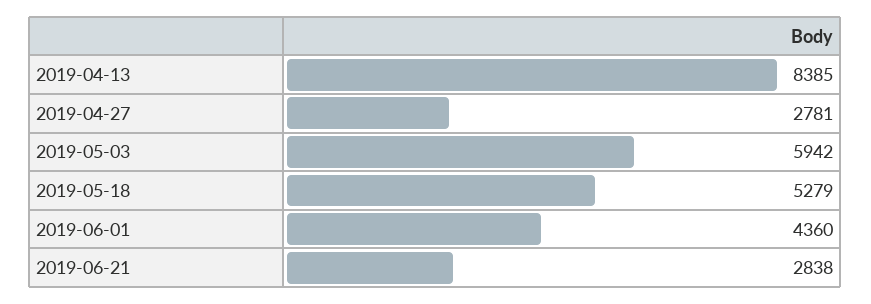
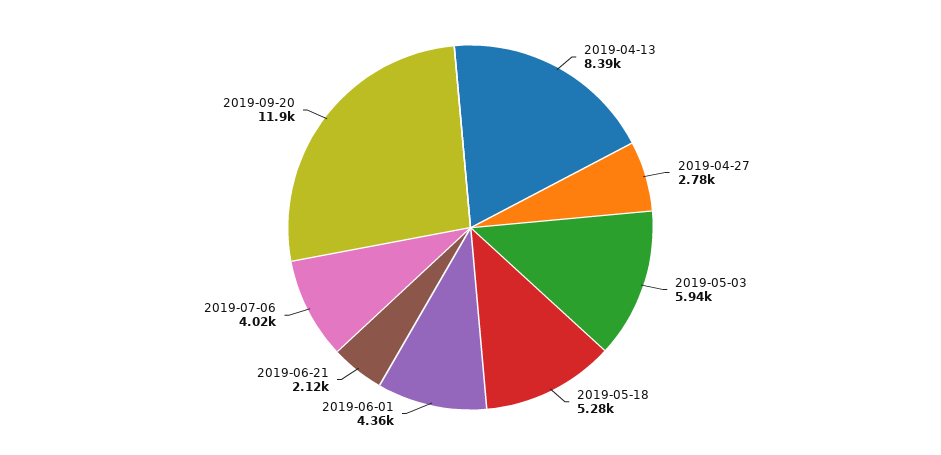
2019-06-21: 2838 -> 2120
2019-07-06: none -> 4020
2019-09-20: none -> 11900

